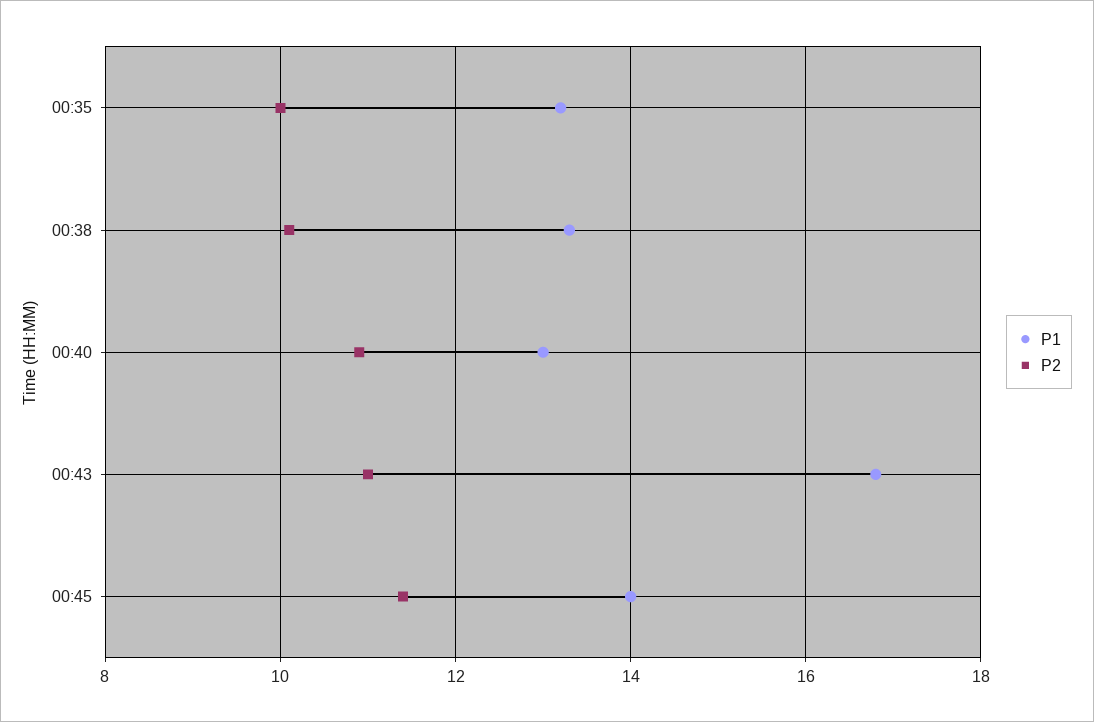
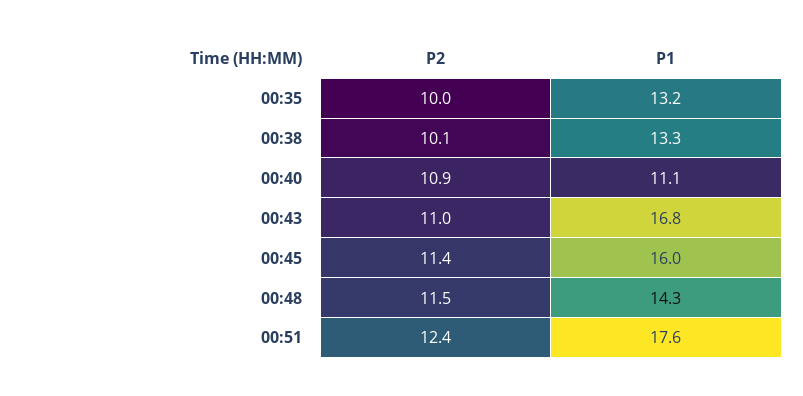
P1, 00:40: 13 -> 11.1
P1, 00:45: 14 -> 16
P2, 00:48: none -> 11.5
P1, 00:48: none -> 14.3
P2, 00:51: none -> 12.4
P1, 00:51: none -> 17.6

